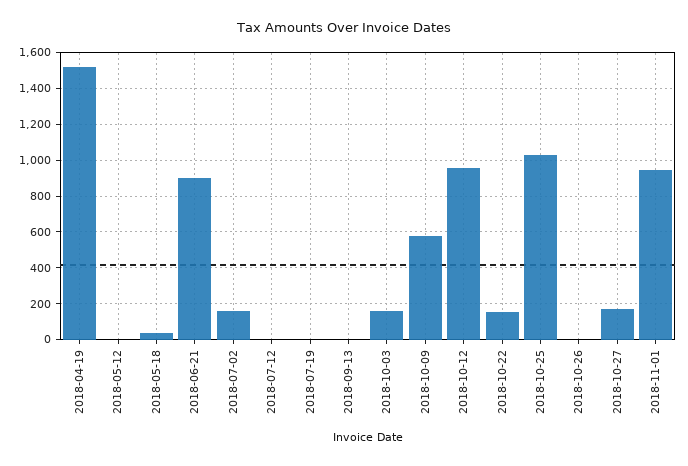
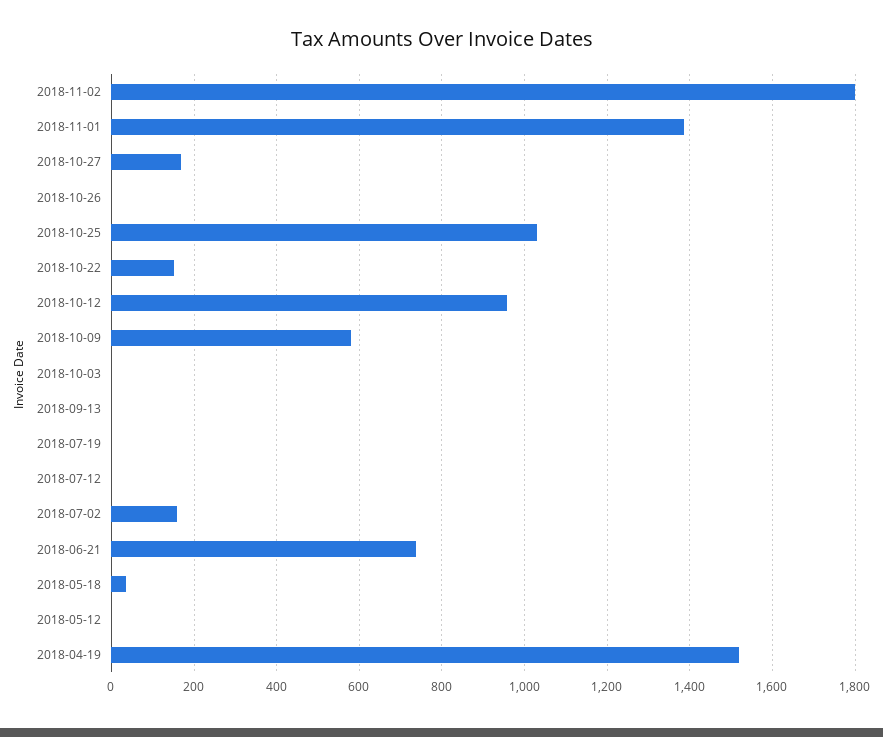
2018-06-21: 900 -> 740
2018-10-03: 150 -> 0
2018-11-01: 950 -> 1380
2018-11-02: none -> 1800

